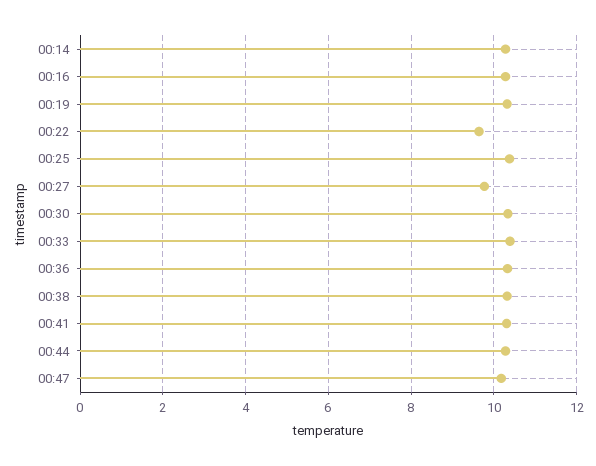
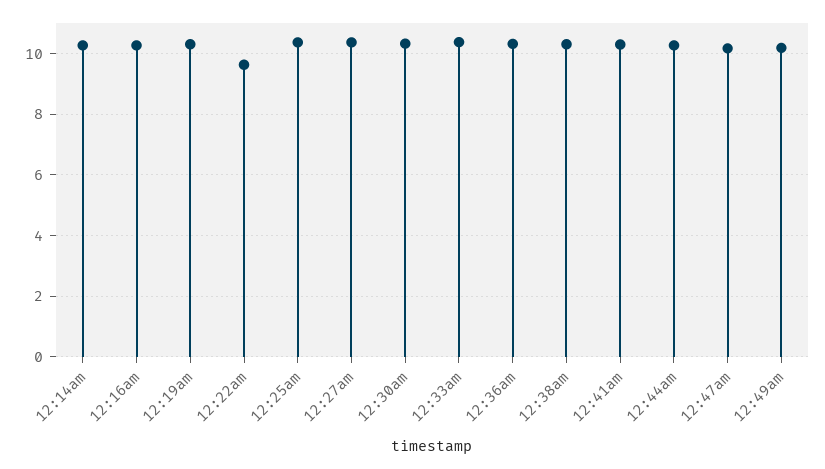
00:27: 9.8 -> 10.4
12:49am: none -> 10.2

